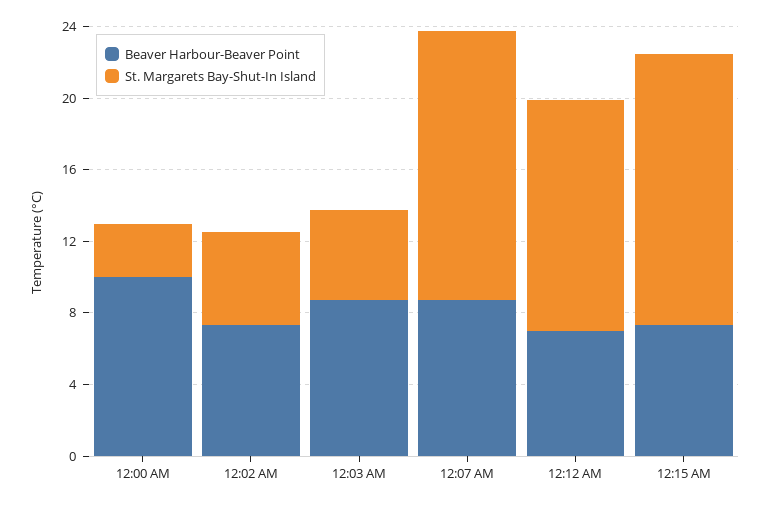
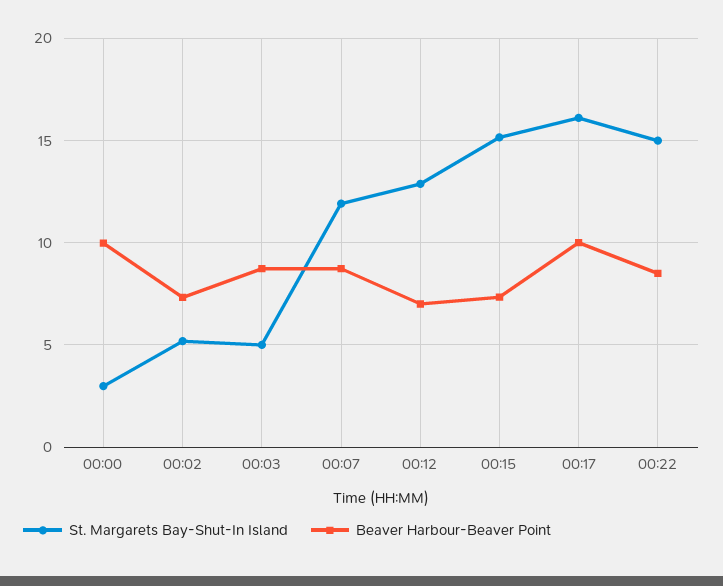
St. Margarets Bay-Shut-In Island, 12:07 AM: 15 -> 12
St. Margarets Bay-Shut-In Island, 00:17: none -> 16
Beaver Harbour-Beaver Point, 00:17: none -> 10
St. Margarets Bay-Shut-In Island, 00:22: none -> 15
Beaver Harbour-Beaver Point, 00:22: none -> 8.5

